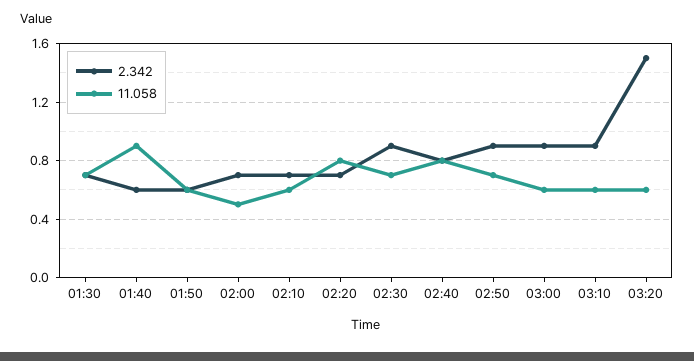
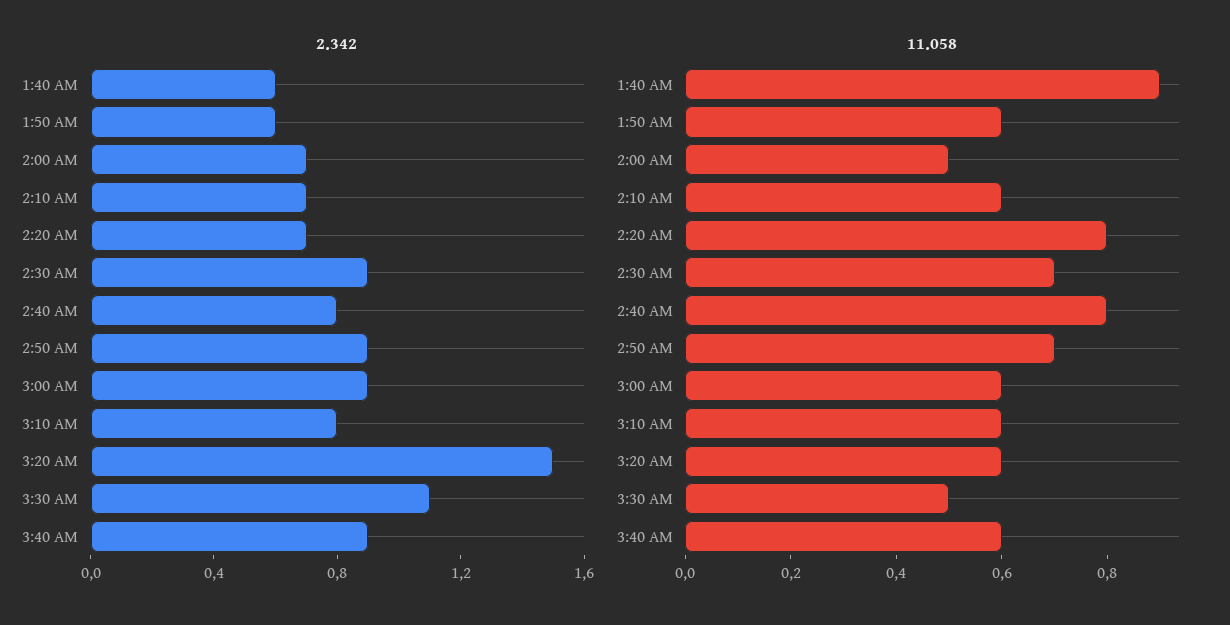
2.342, 01:30: 0.7 -> none
11.058, 01:30: 0.7 -> none
2.342, 03:10: 0.9 -> 0.8
2.342, 3:30 AM: none -> 1.1
2.342, 3:40 AM: none -> 0.9
11.058, 3:30 AM: none -> 0.5
11.058, 3:40 AM: none -> 0.6

